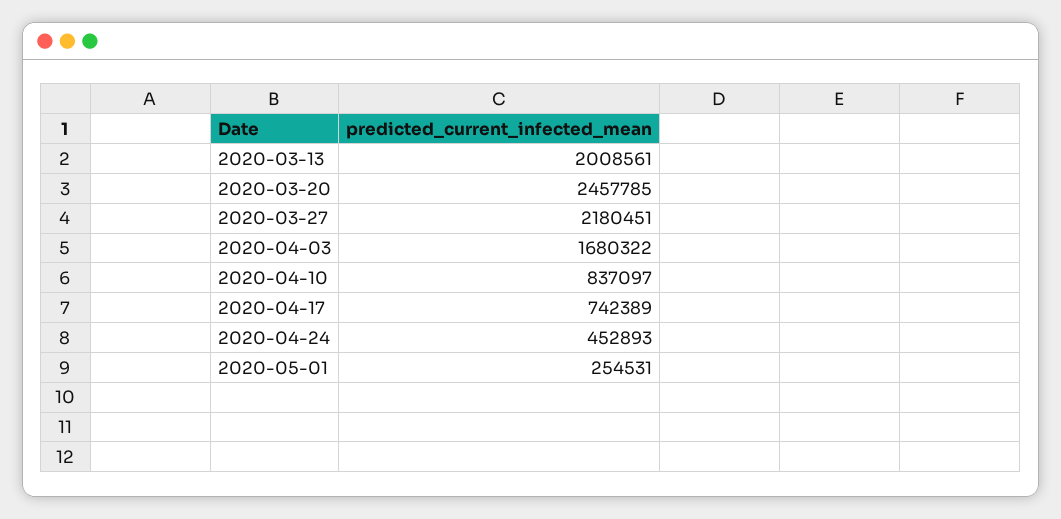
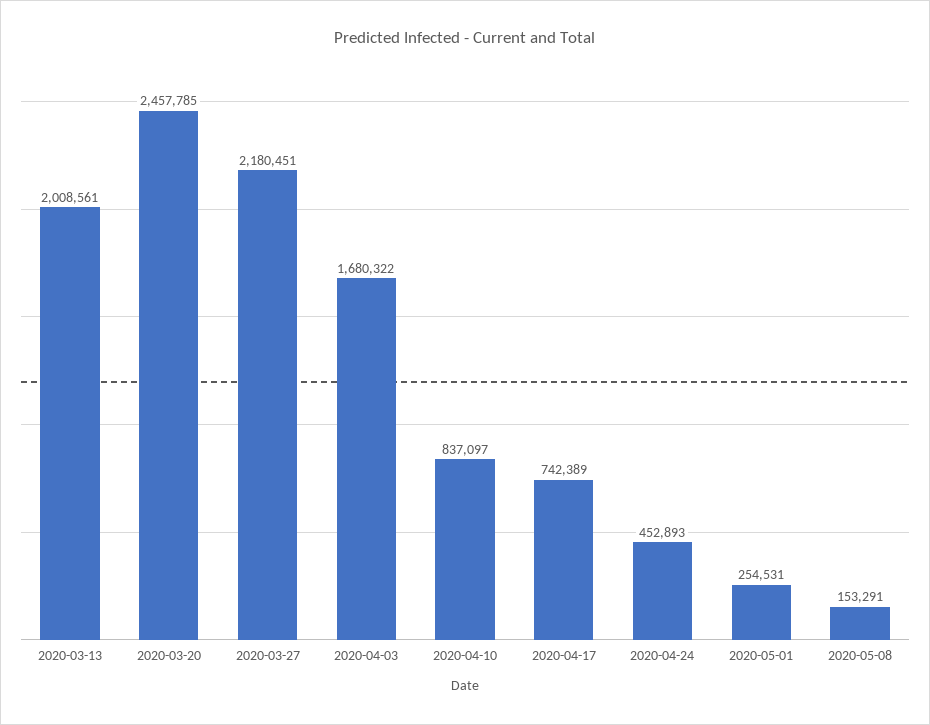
2020-05-08: none -> 153291

